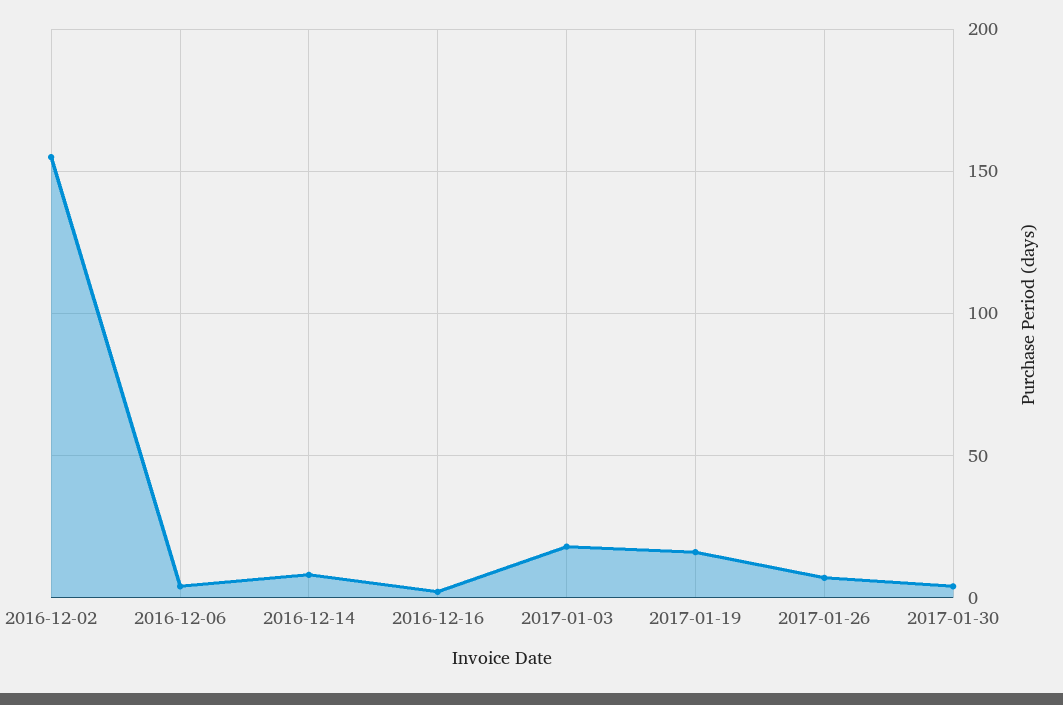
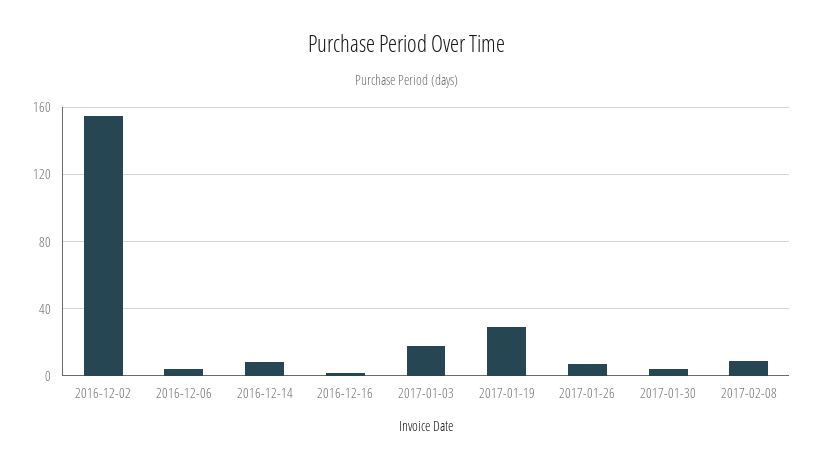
2017-01-19: 15 -> 30
2017-02-08: none -> 10

